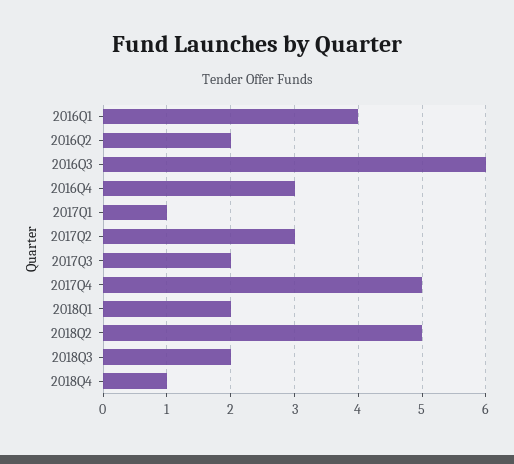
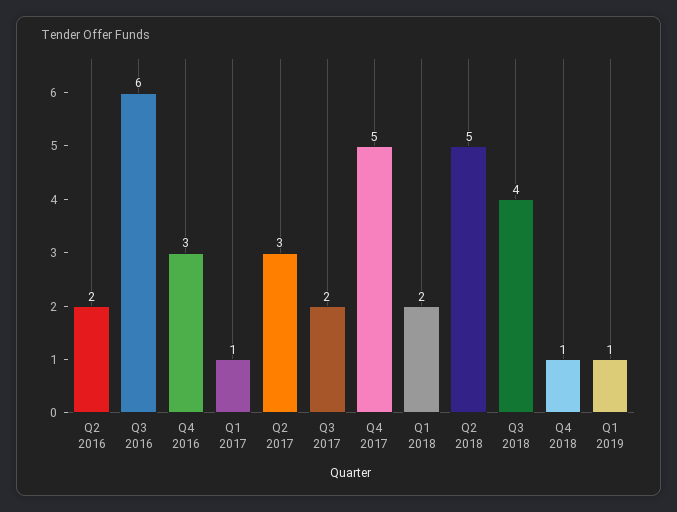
2016Q1: 4 -> none
2018Q3: 2 -> 4
Q1 2019: none -> 1

